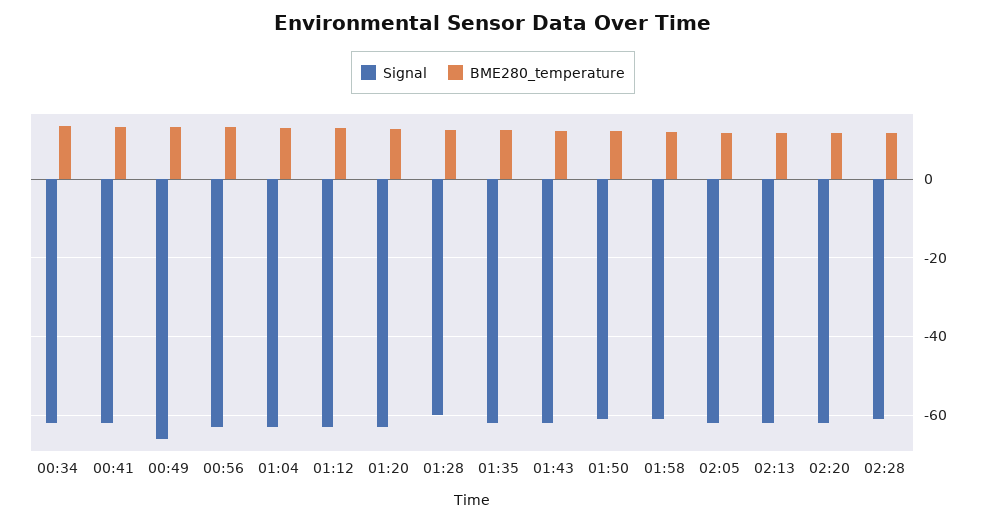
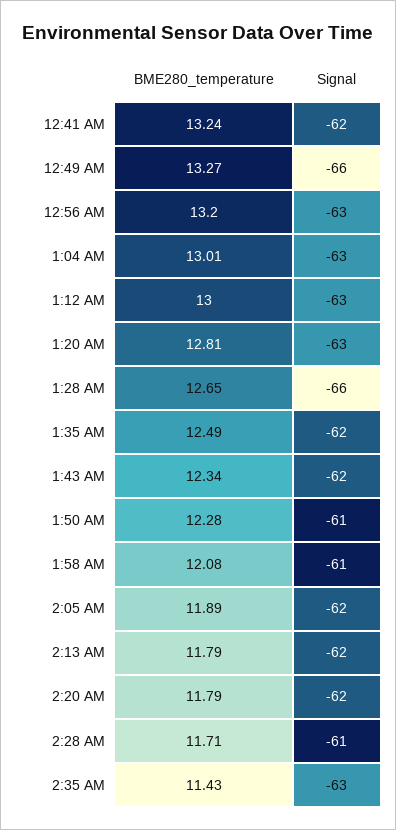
Signal, 00:34: -62 -> none
BME280_temperature, 00:34: 14 -> none
Signal, 01:28: -60 -> -66
BME280_temperature, 2:35 AM: none -> 11.43
Signal, 2:35 AM: none -> -63

